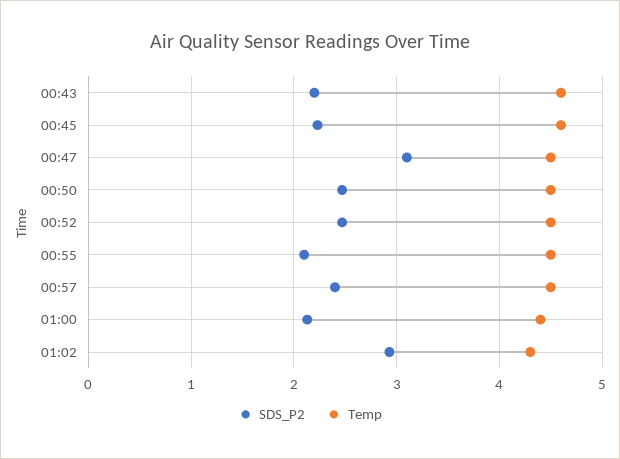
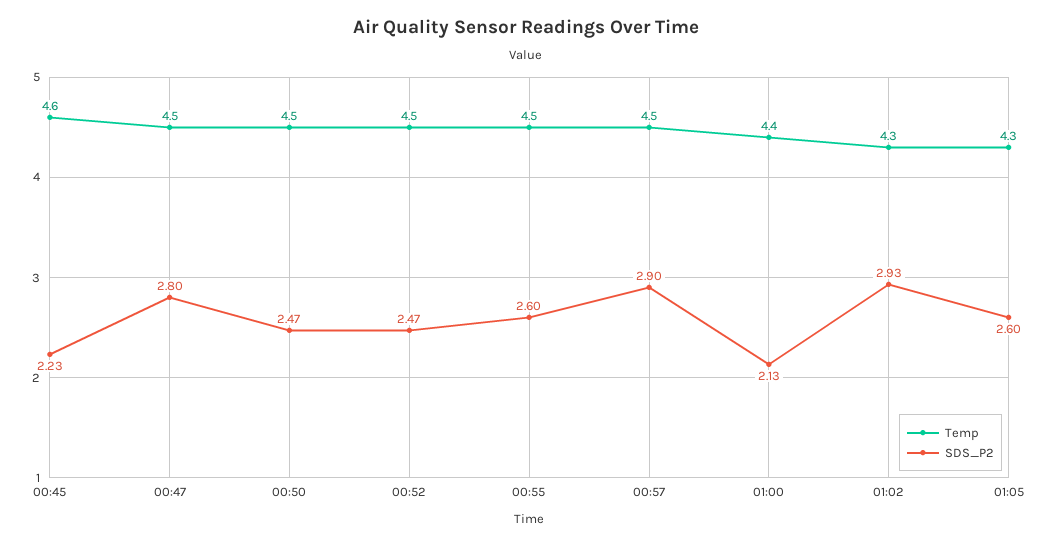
SDS_P2, 00:43: 2.2 -> none
Temp, 00:43: 4.6 -> none
SDS_P2, 00:47: 3.1 -> 2.8
SDS_P2, 00:55: 2.1 -> 2.6
SDS_P2, 00:57: 2.4 -> 2.9
Temp, 01:05: none -> 4.3
SDS_P2, 01:05: none -> 2.6

